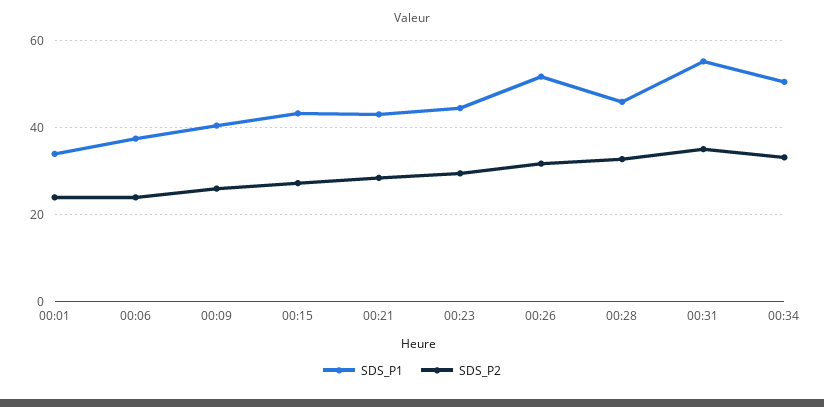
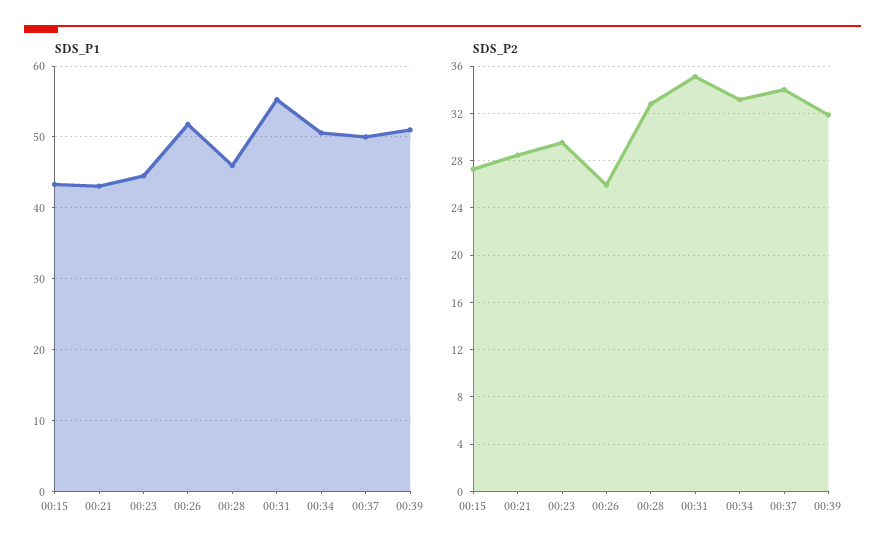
SDS_P1, 00:01: 34 -> none
SDS_P2, 00:01: 24 -> none
SDS_P1, 00:06: 38 -> none
SDS_P2, 00:06: 24 -> none
SDS_P1, 00:09: 40 -> none
SDS_P2, 00:09: 26 -> none
SDS_P2, 00:26: 32 -> 26
SDS_P1, 00:37: none -> 50
SDS_P1, 00:39: none -> 51
SDS_P2, 00:37: none -> 34
SDS_P2, 00:39: none -> 32

